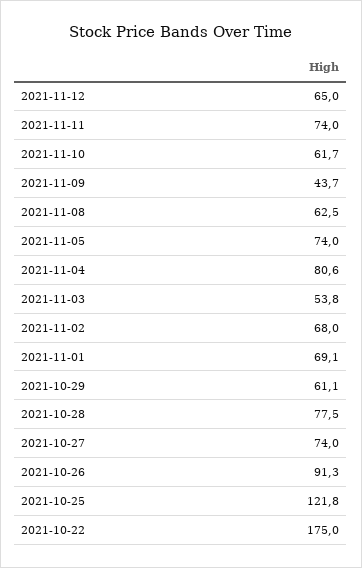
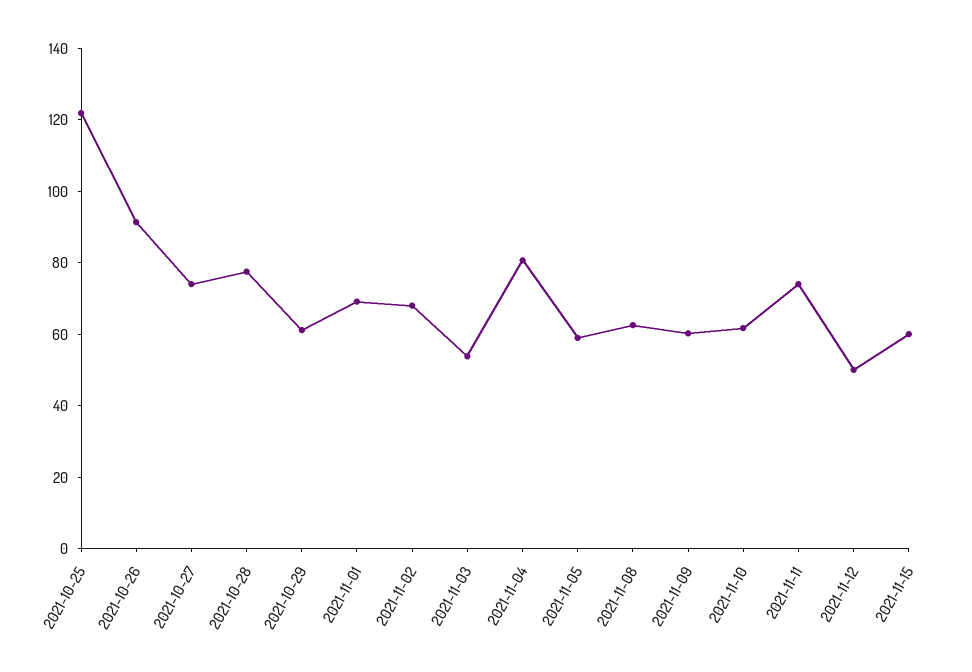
2021-11-12: 65 -> 50
2021-11-09: 43.7 -> 60
2021-11-05: 74 -> 60
2021-10-22: 175 -> none
2021-11-15: none -> 60

